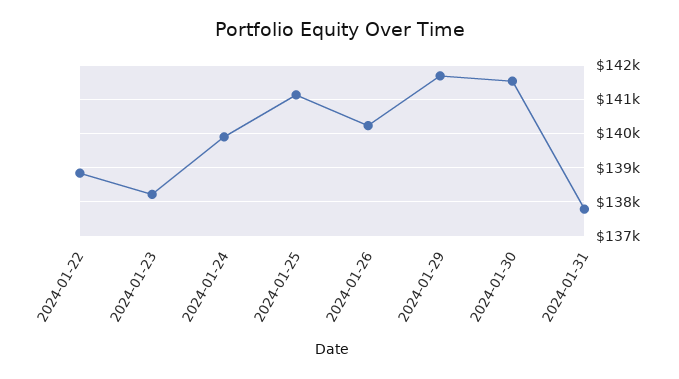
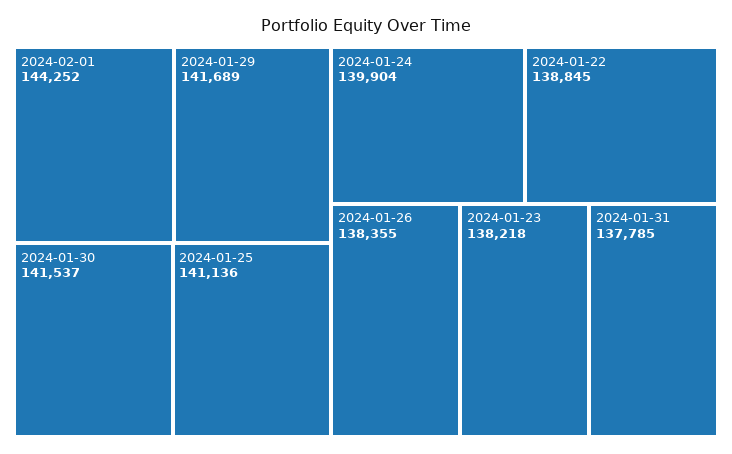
2024-01-26: 140200 -> 138355
2024-02-01: none -> 144252

